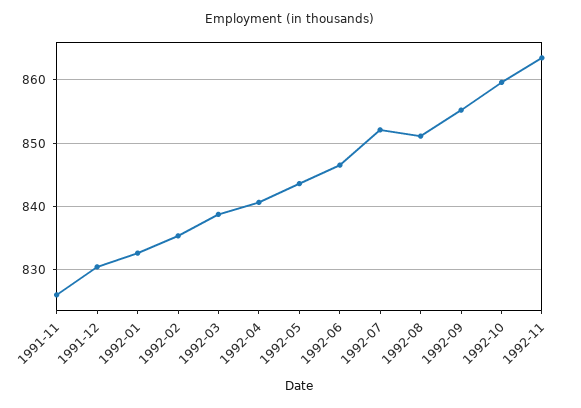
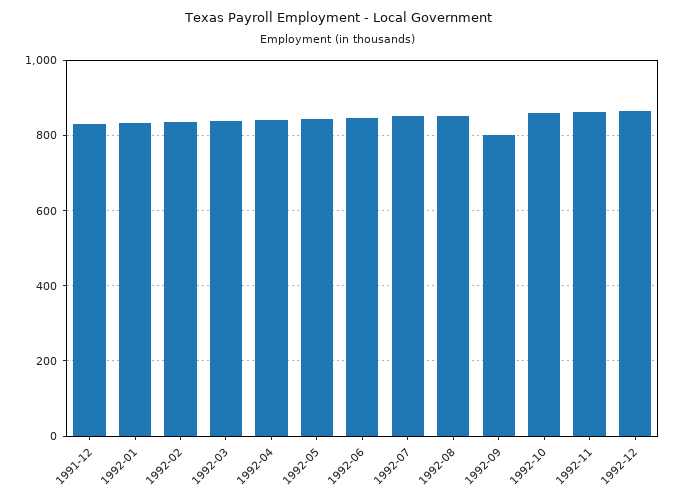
1991-11: 826 -> none
1992-09: 855 -> 800
1992-12: none -> 860

